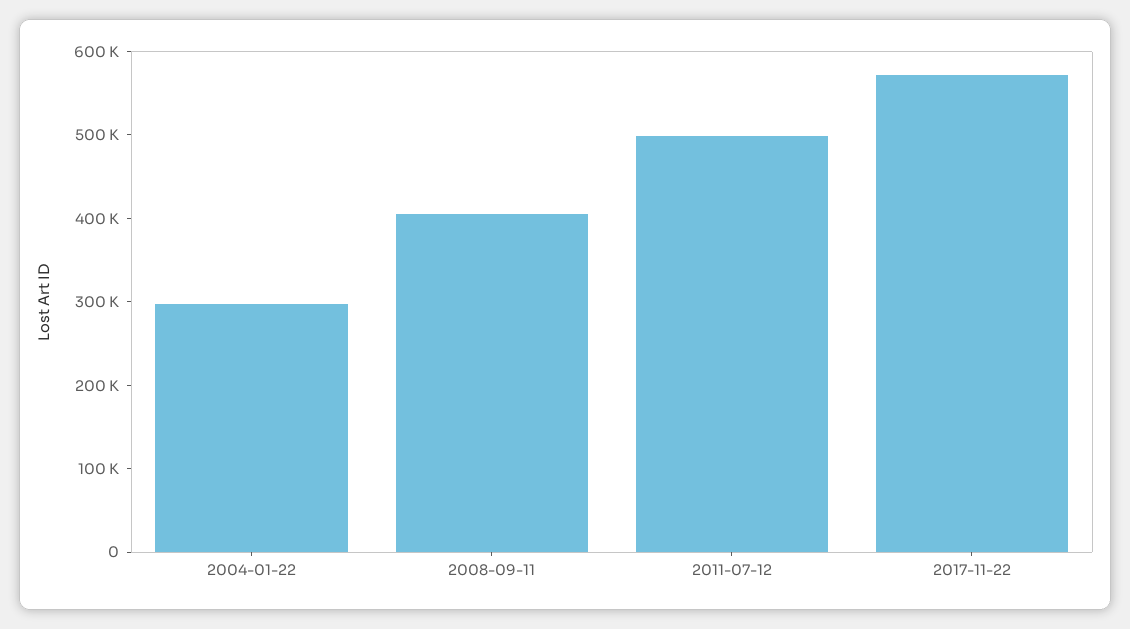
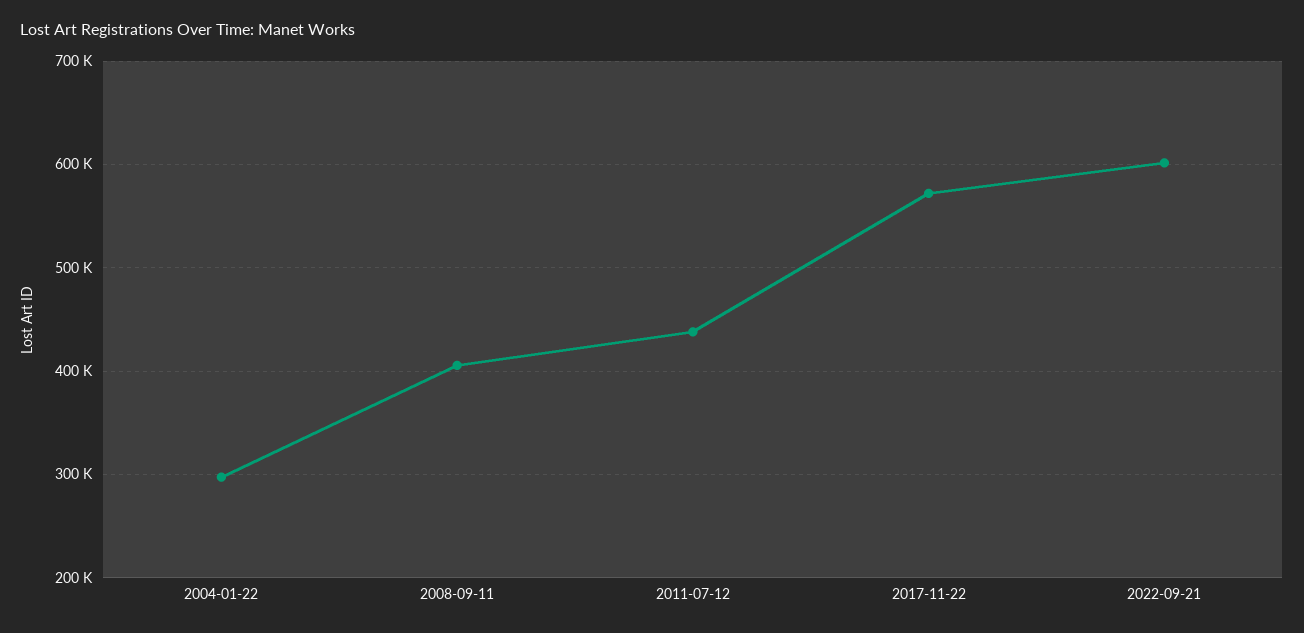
2011-07-12: 500000 -> 440000
2022-09-21: none -> 600000

